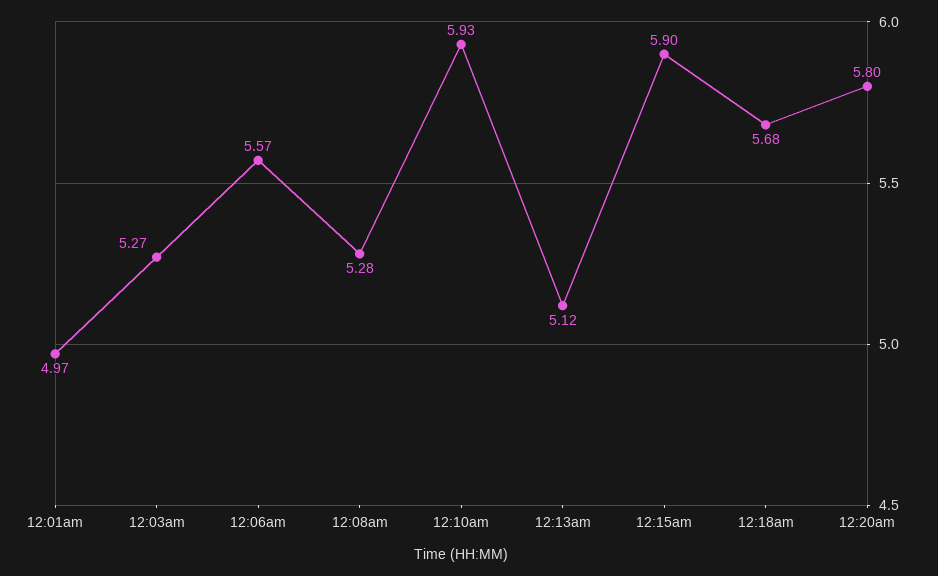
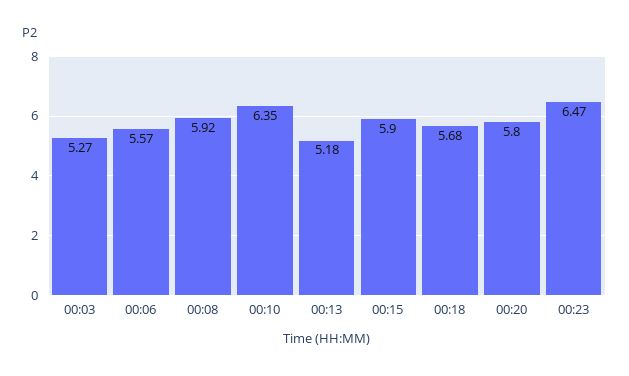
12:01am: 4.97 -> none
12:08am: 5.28 -> 5.92
12:10am: 5.93 -> 6.35
12:13am: 5.12 -> 5.18
00:23: none -> 6.47

